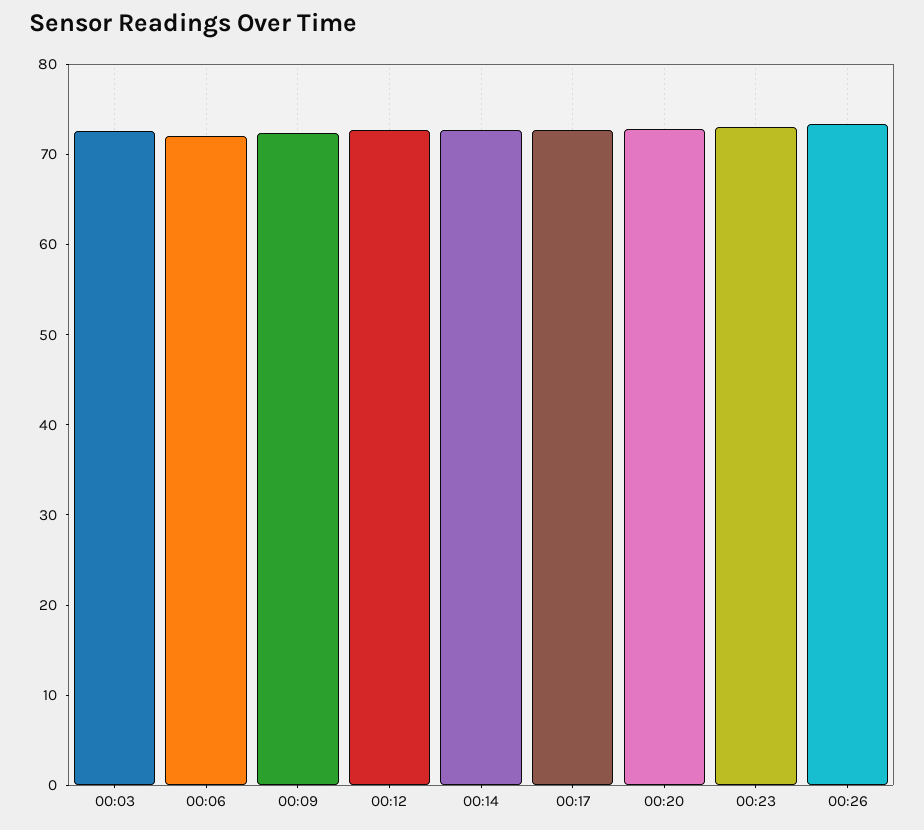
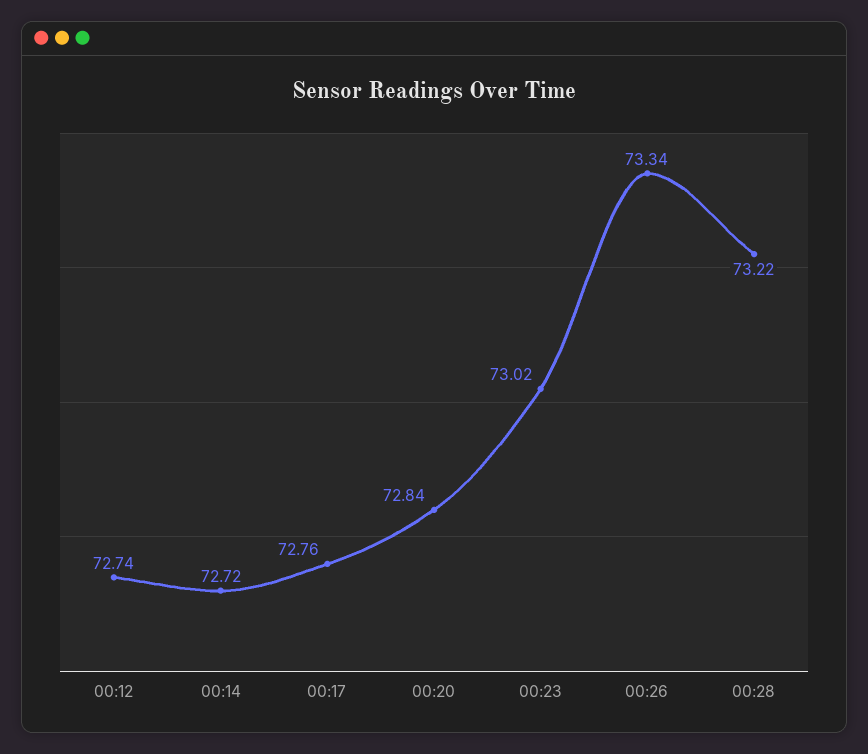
00:03: 72 -> none
00:06: 72 -> none
00:09: 72 -> none
00:28: none -> 73.22

